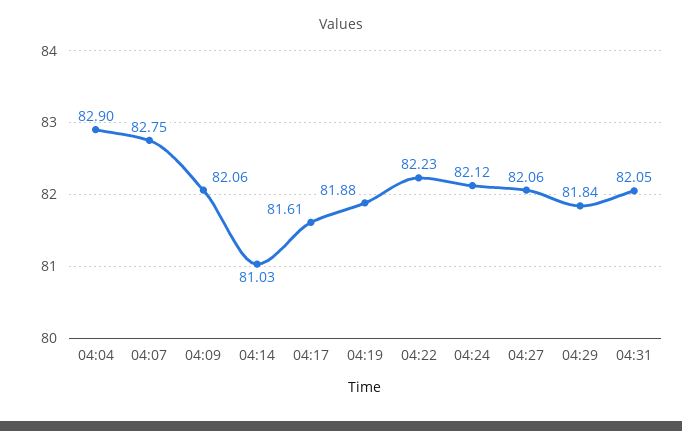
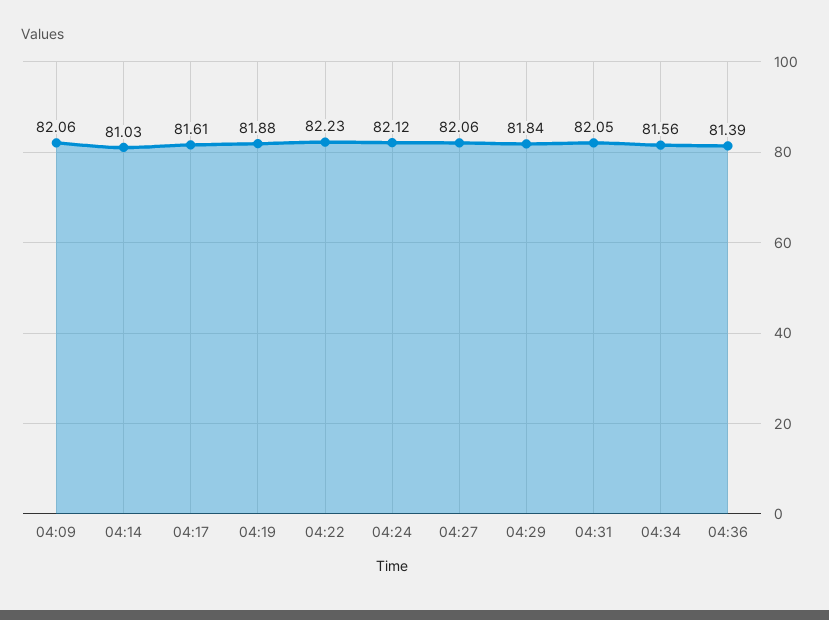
04:04: 82.9 -> none
04:07: 82.75 -> none
04:34: none -> 81.56
04:36: none -> 81.39

